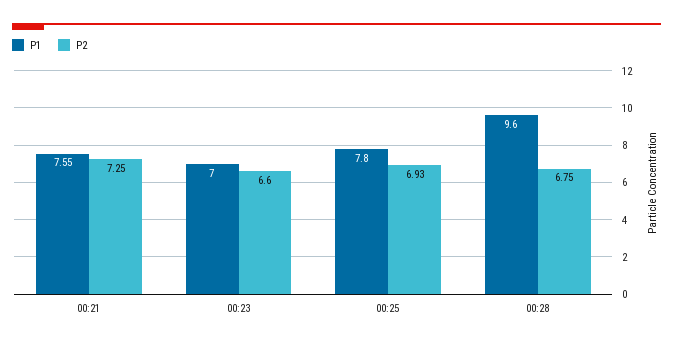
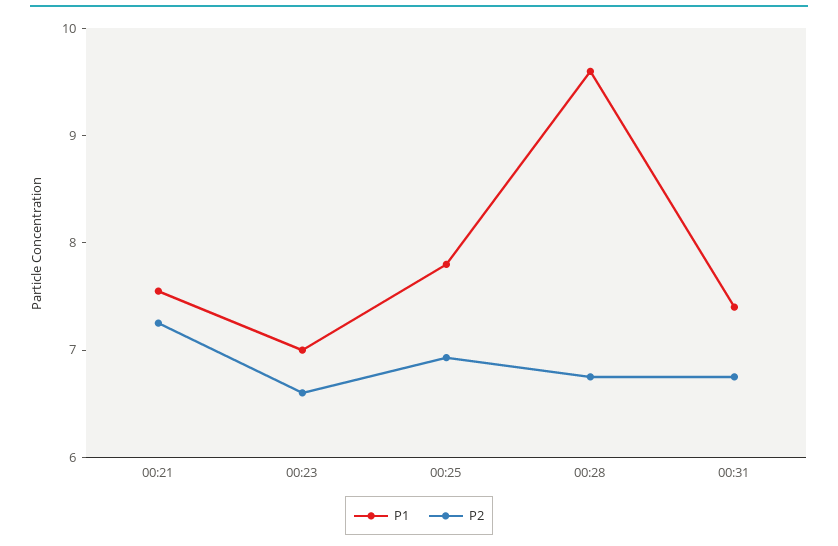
P1, 00:31: none -> 7.4
P2, 00:31: none -> 6.8

